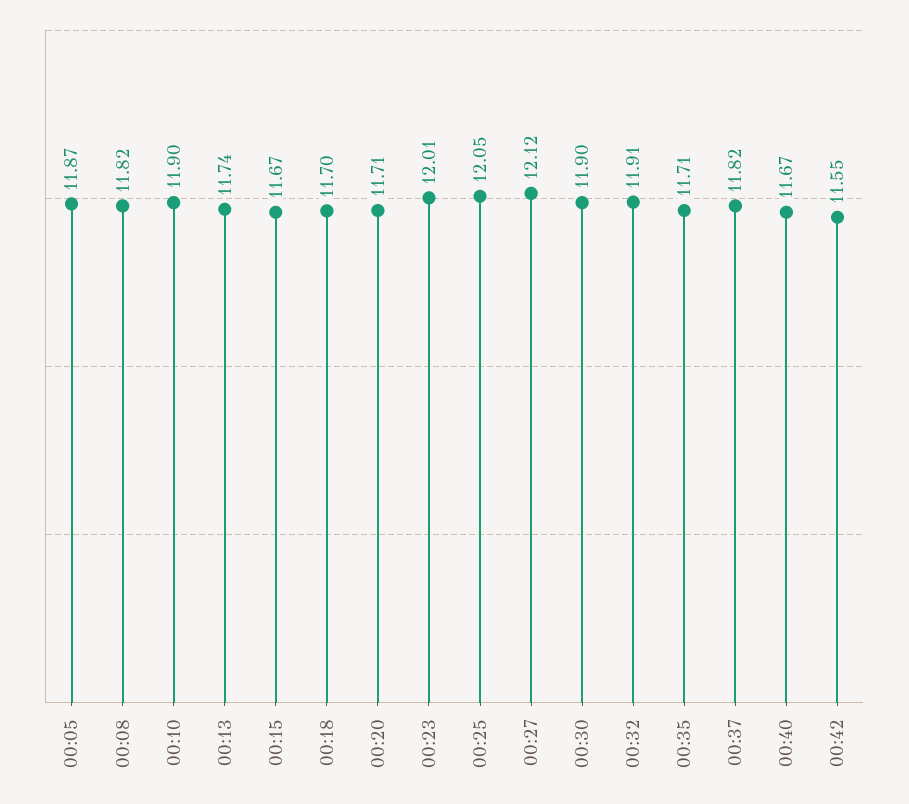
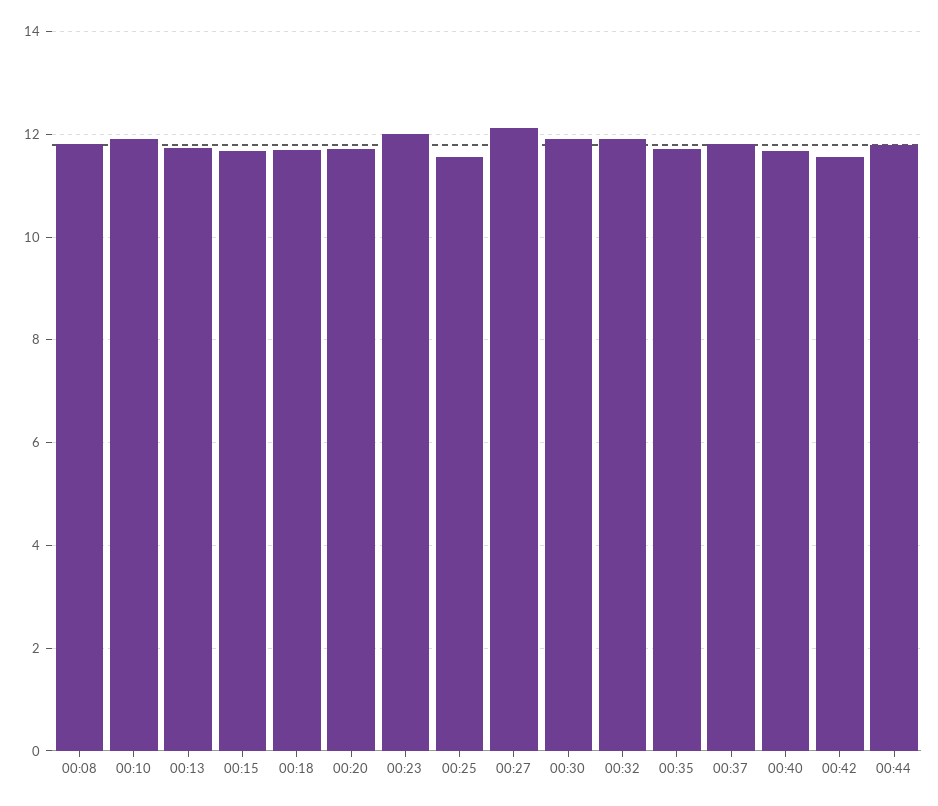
00:05: 11.87 -> none
00:25: 12.05 -> 11.6
00:44: none -> 11.8

